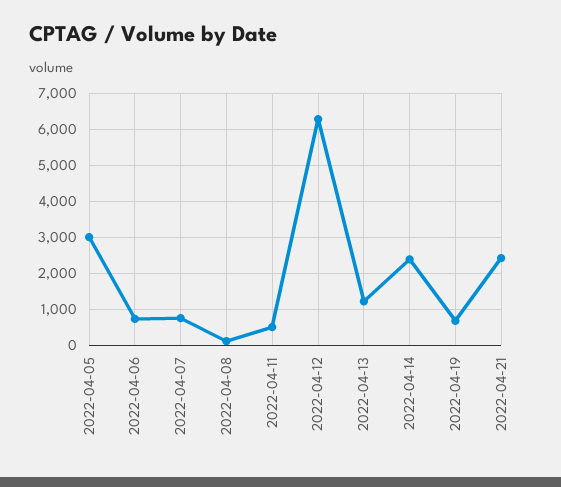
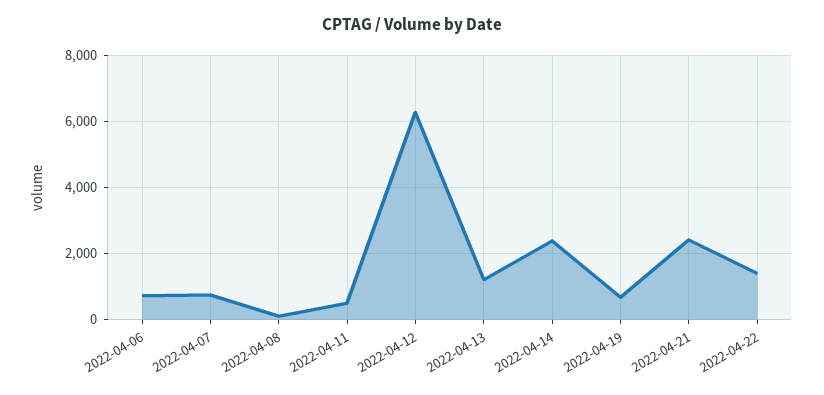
2022-04-05: 3000 -> none
2022-04-22: none -> 1400

